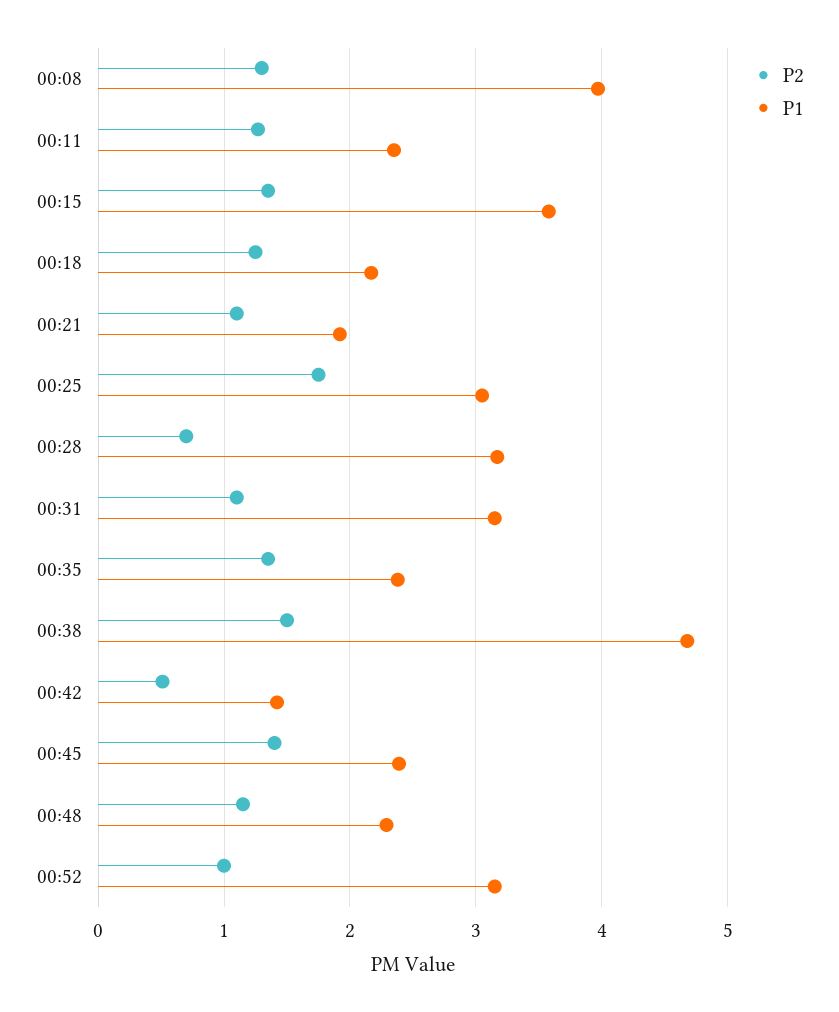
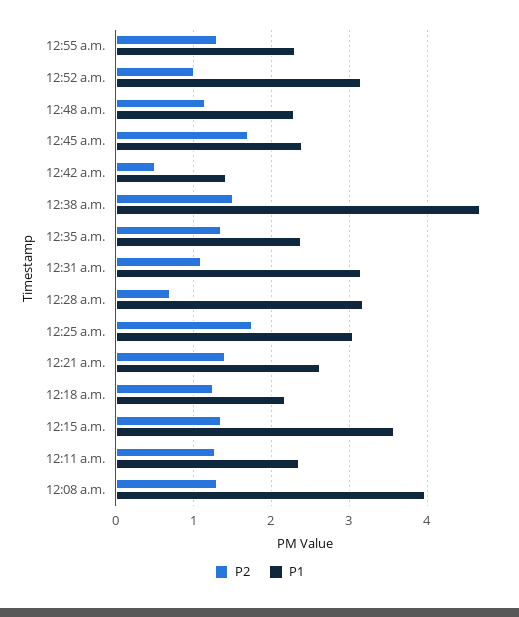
P2, 00:21: 1.1 -> 1.4
P1, 00:21: 1.9 -> 2.6
P2, 00:45: 1.4 -> 1.7
P2, 12:55 a.m.: none -> 1.3
P1, 12:55 a.m.: none -> 2.3

